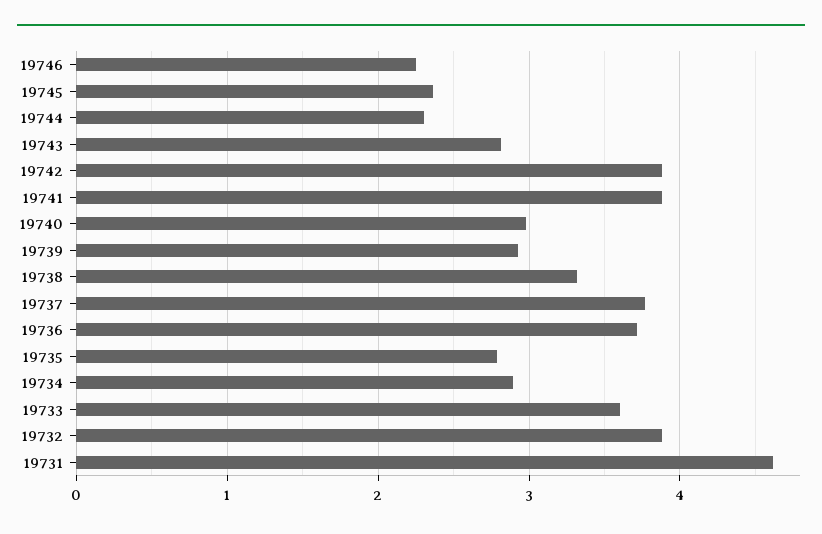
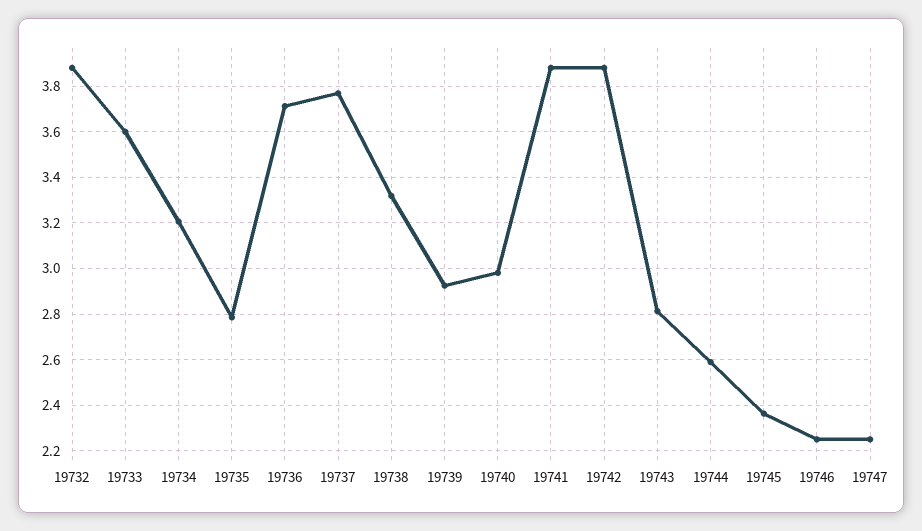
19744: 2.3 -> 2.6
19734: 2.9 -> 3.2
19731: 4.6 -> none
19747: none -> 2.25

